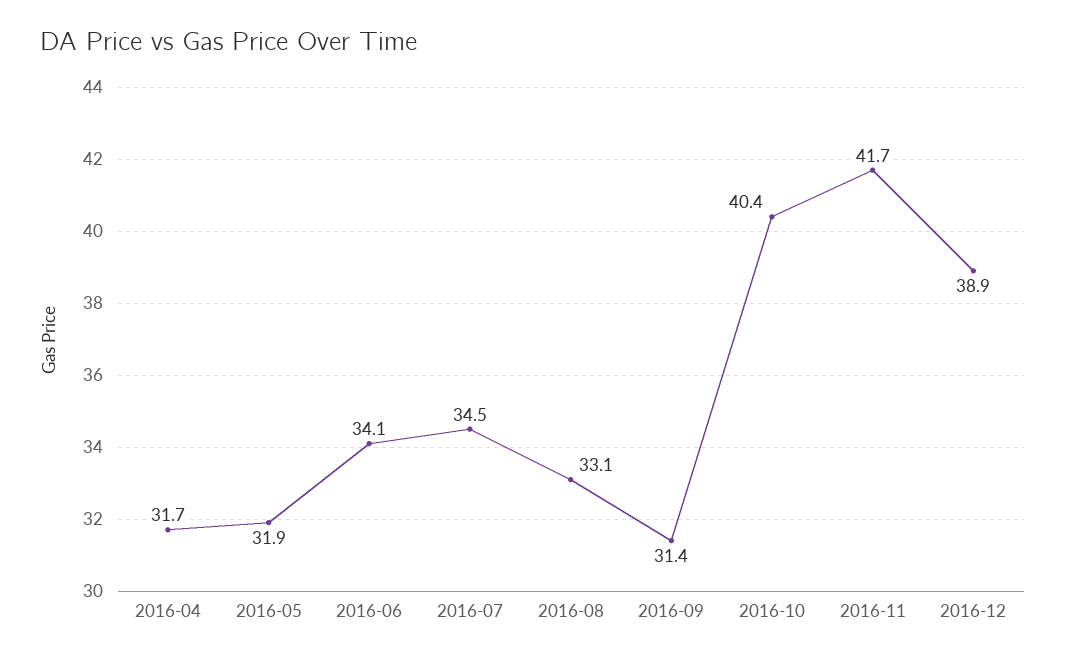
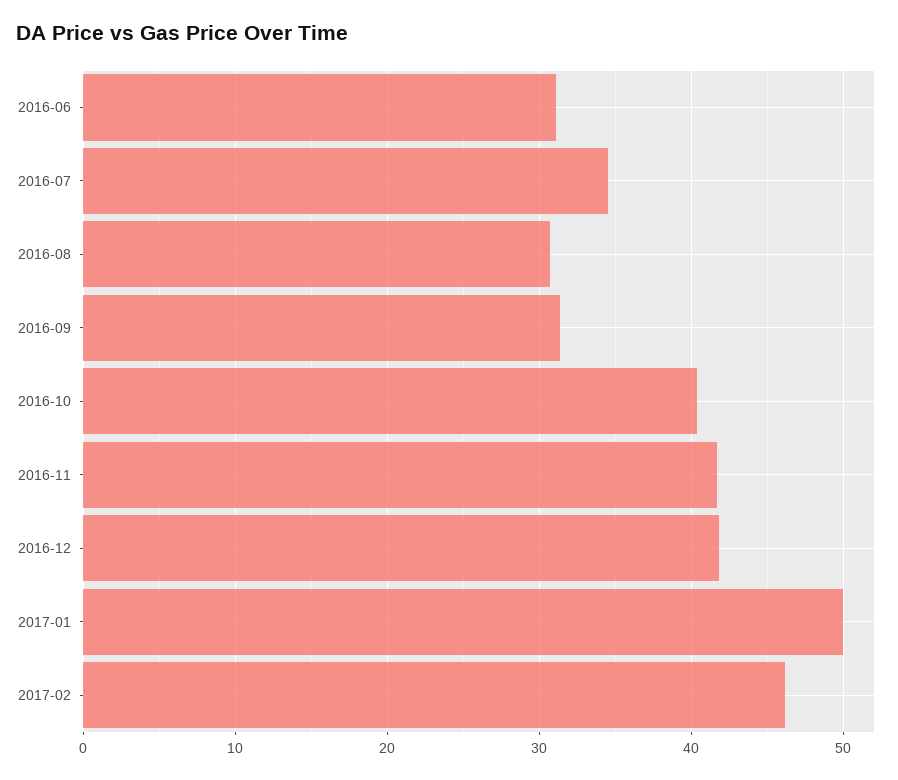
2016-04: 31.7 -> none
2016-05: 31.9 -> none
2016-06: 34.1 -> 31
2016-08: 33.1 -> 31
2016-12: 38.9 -> 42
2017-01: none -> 50
2017-02: none -> 46

